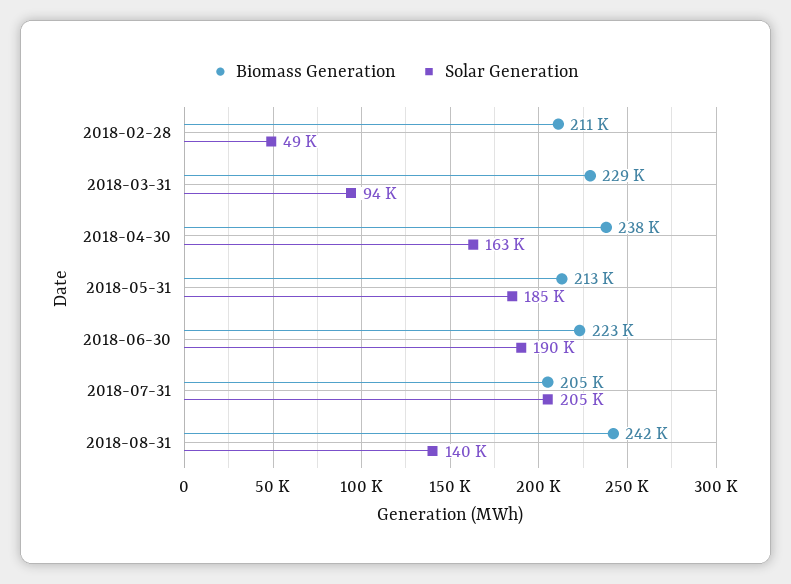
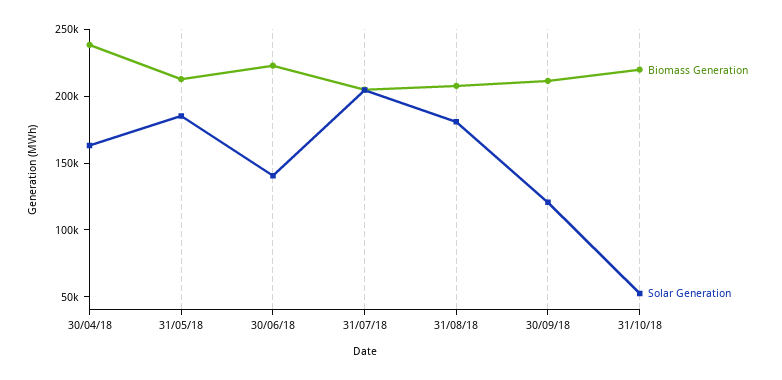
Biomass Generation, 2018-02-28: 211000 -> none
Solar Generation, 2018-02-28: 49000 -> none
Biomass Generation, 2018-03-31: 229000 -> none
Solar Generation, 2018-03-31: 94000 -> none
Solar Generation, 2018-06-30: 190000 -> 140000
Biomass Generation, 2018-08-31: 242000 -> 210000
Solar Generation, 2018-08-31: 140000 -> 180000
Biomass Generation, 30/09/18: none -> 210000
Solar Generation, 30/09/18: none -> 120000
Biomass Generation, 31/10/18: none -> 220000
Solar Generation, 31/10/18: none -> 50000

